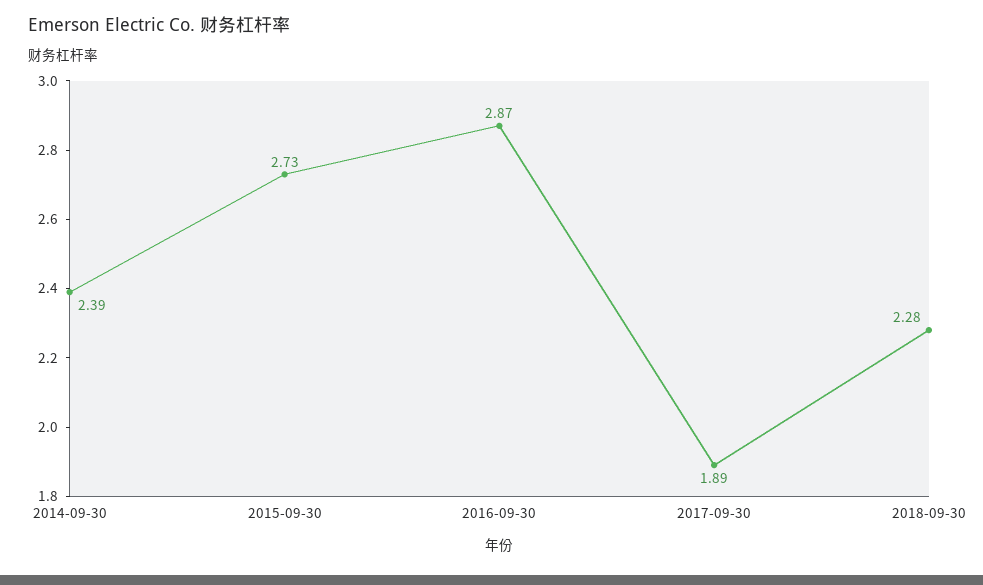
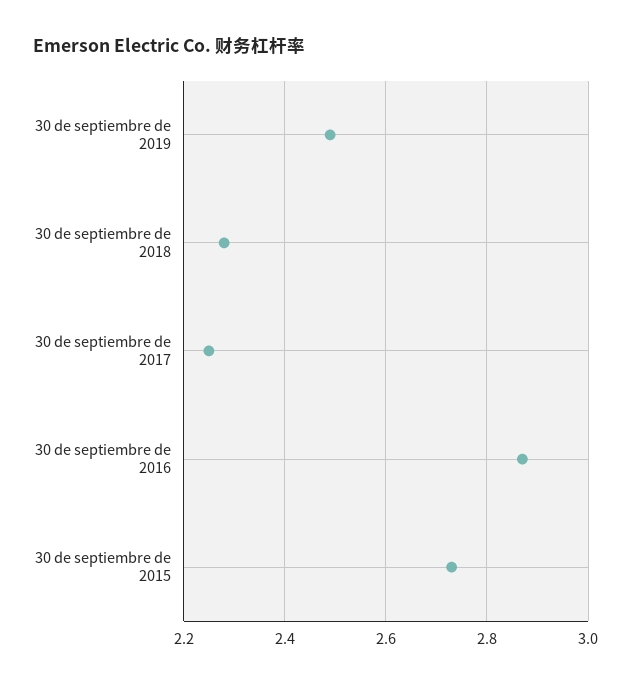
2014-09-30: 2.39 -> none
2017-09-30: 1.89 -> 2.25
30 de septiembre de 2019: none -> 2.5

